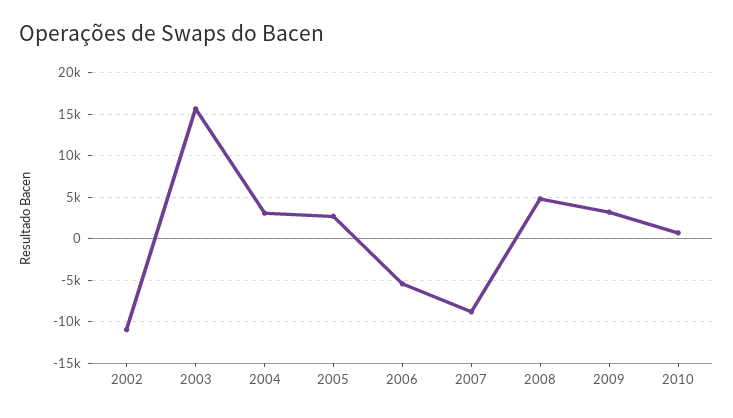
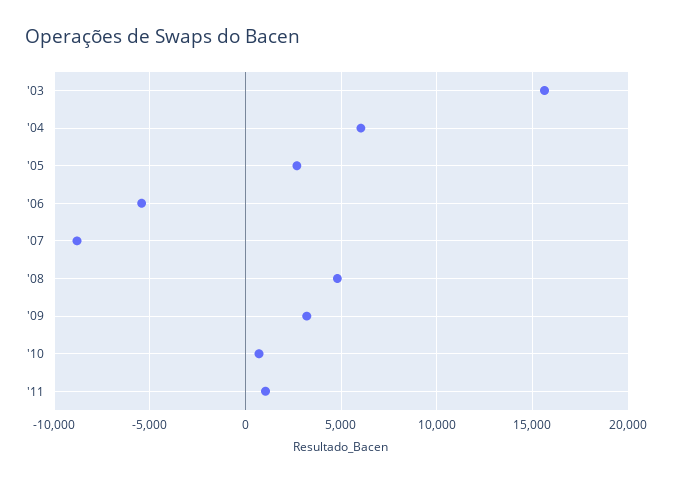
2002: -11000 -> none
2004: 3000 -> 6000
'11: none -> 1000

